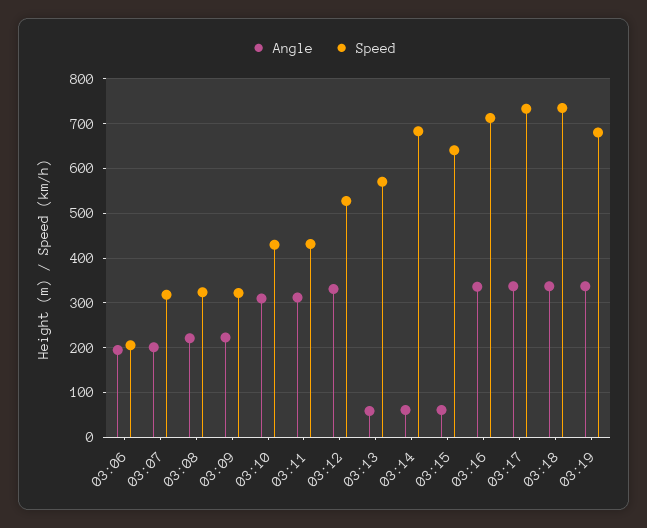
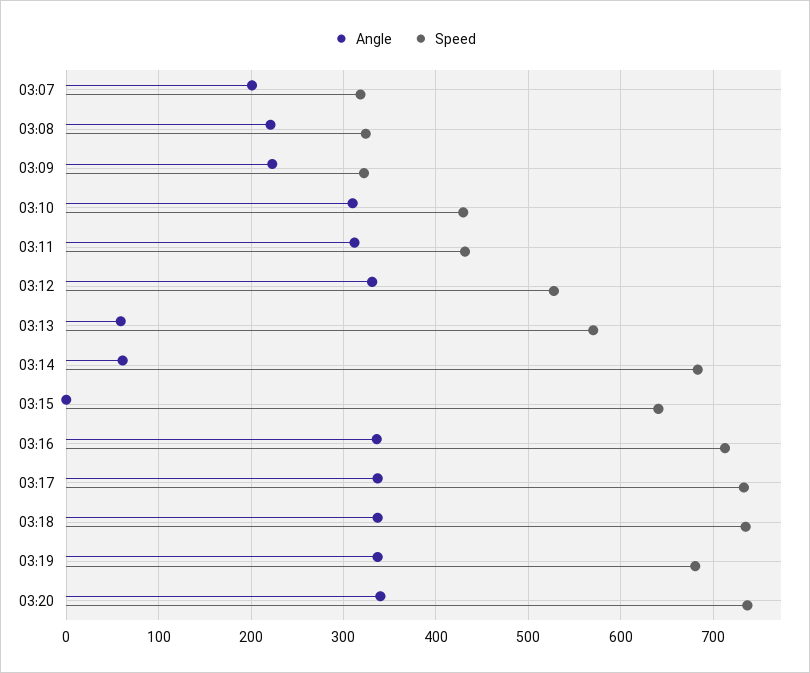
Angle, 03:06: 200 -> none
Speed, 03:06: 200 -> none
Angle, 03:15: 60 -> 0
Angle, 03:20: none -> 340
Speed, 03:20: none -> 740

